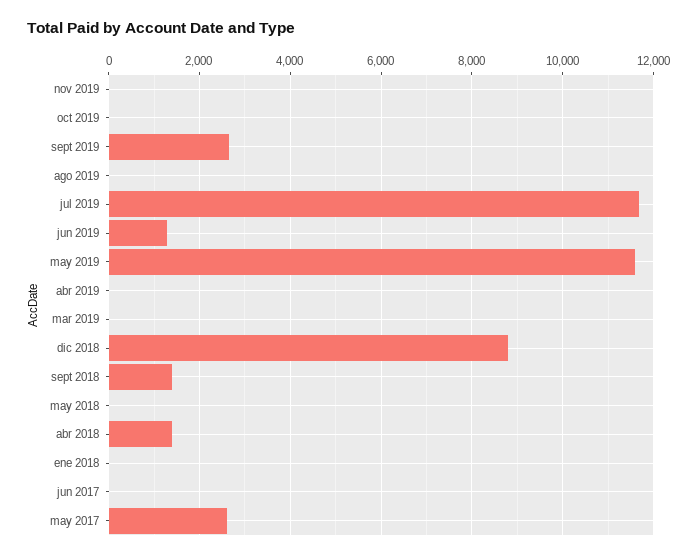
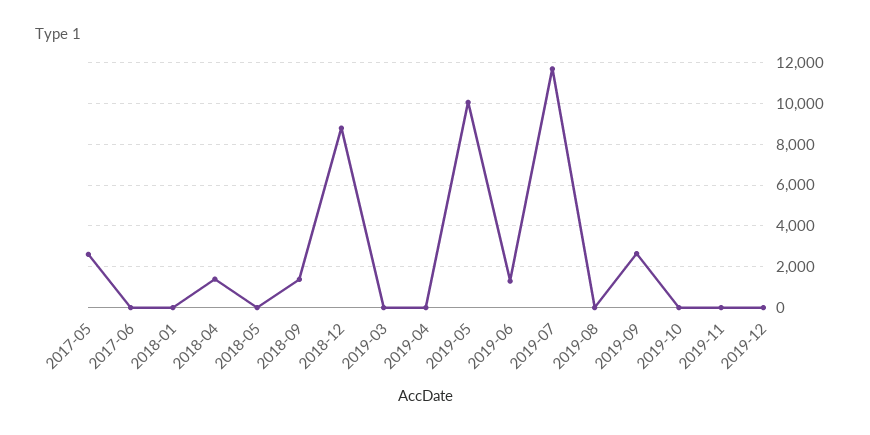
may 2019: 11600 -> 10000
2019-12: none -> 0

